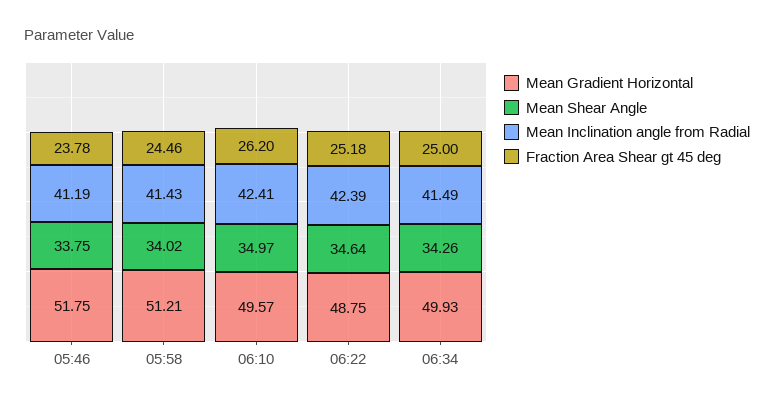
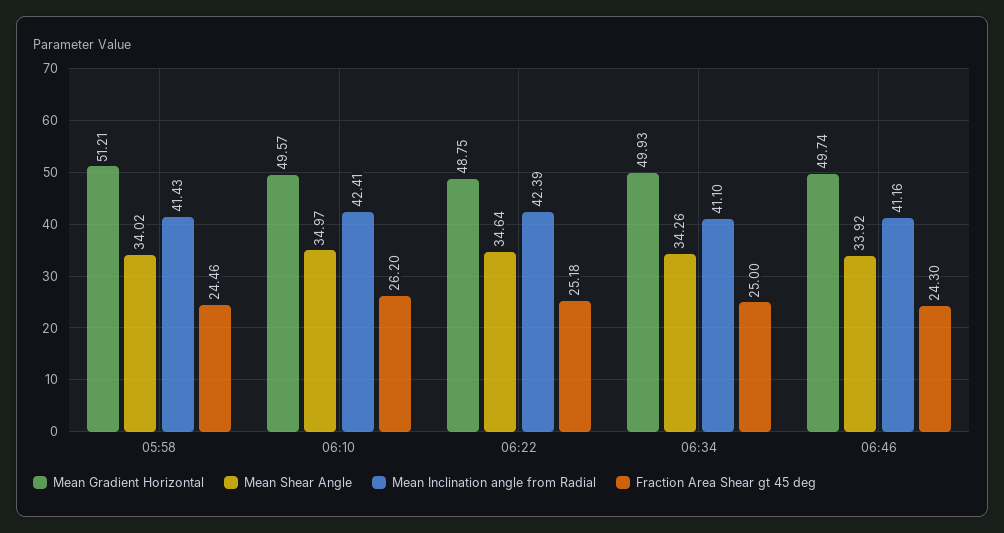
Mean Gradient Horizontal, 05:46: 51.75 -> none
Mean Shear Angle, 05:46: 33.75 -> none
Mean Inclination angle from Radial, 05:46: 41.19 -> none
Fraction Area Shear gt 45 deg, 05:46: 23.78 -> none
Mean Inclination angle from Radial, 06:34: 41.49 -> 41.1
Mean Gradient Horizontal, 06:46: none -> 49.74
Mean Shear Angle, 06:46: none -> 33.92
Mean Inclination angle from Radial, 06:46: none -> 41.16
Fraction Area Shear gt 45 deg, 06:46: none -> 24.3

